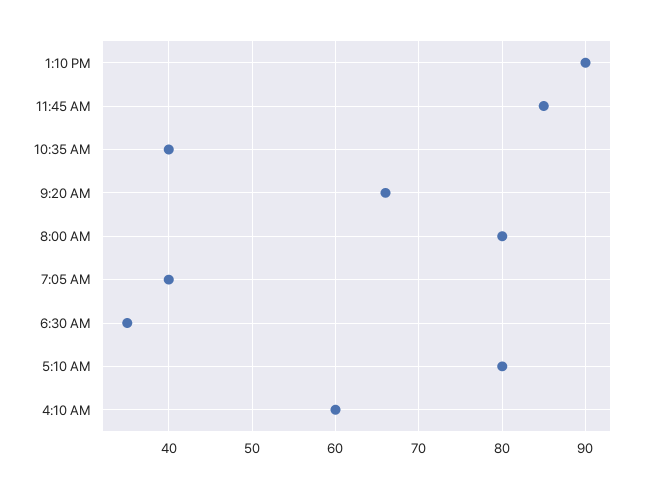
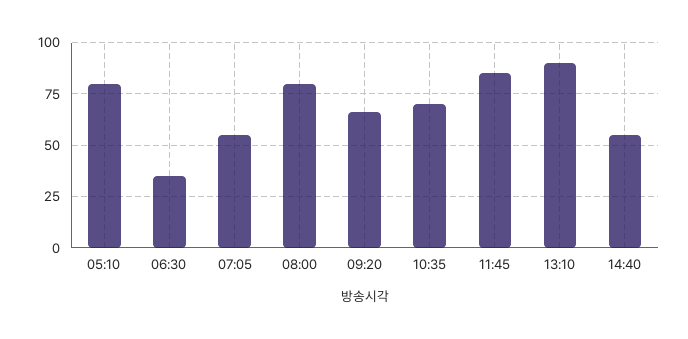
10:35 AM: 40 -> 70
7:05 AM: 40 -> 55
4:10 AM: 60 -> none
14:40: none -> 55

